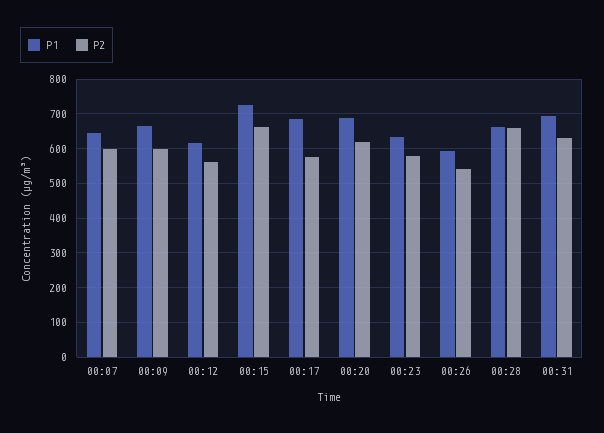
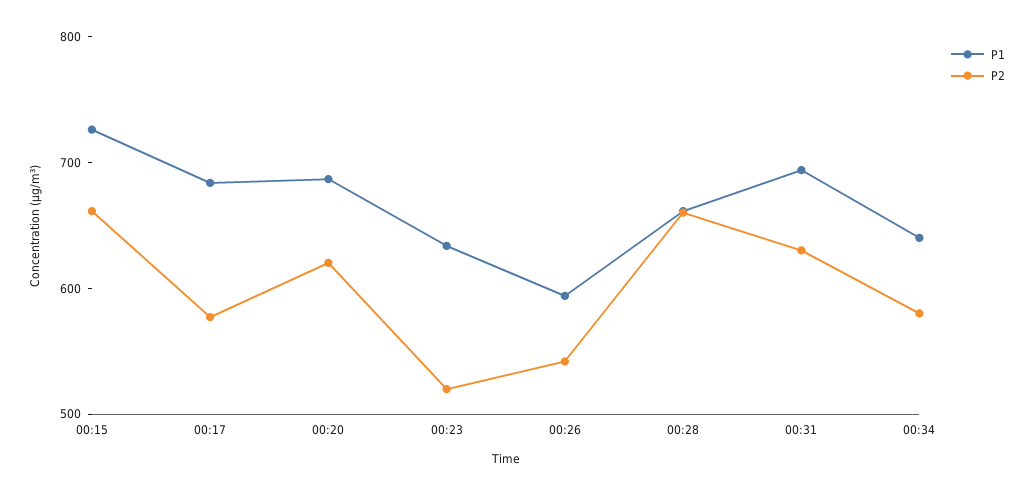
P1, 00:07: 640 -> none
P2, 00:07: 600 -> none
P1, 00:09: 660 -> none
P2, 00:09: 600 -> none
P1, 00:12: 620 -> none
P2, 00:12: 560 -> none
P2, 00:23: 580 -> 520
P1, 00:34: none -> 640
P2, 00:34: none -> 580

